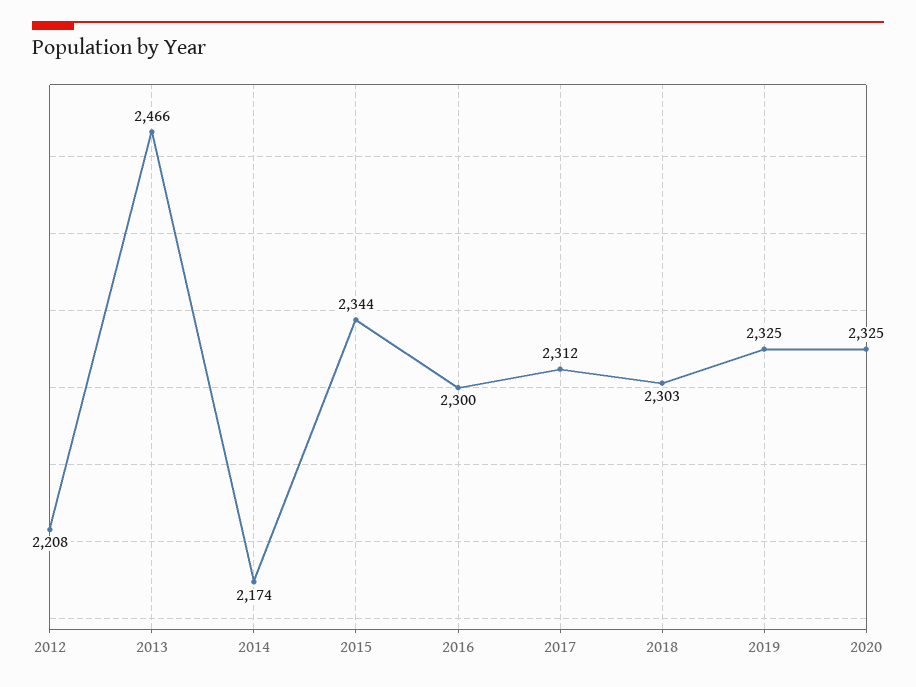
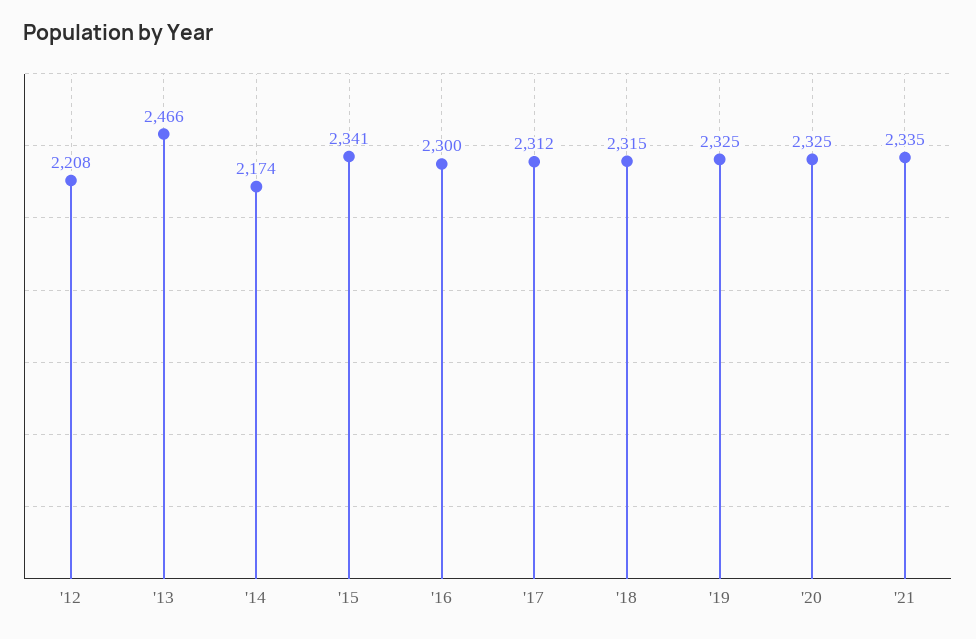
2015: 2344 -> 2341
2018: 2303 -> 2315
'21: none -> 2335

